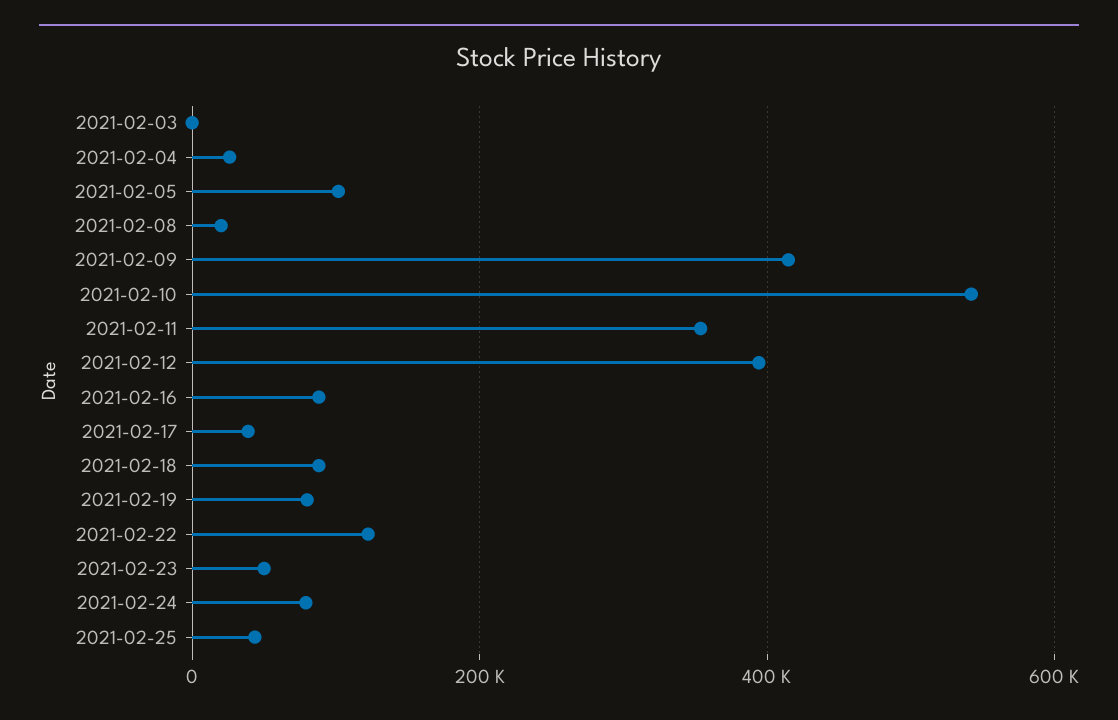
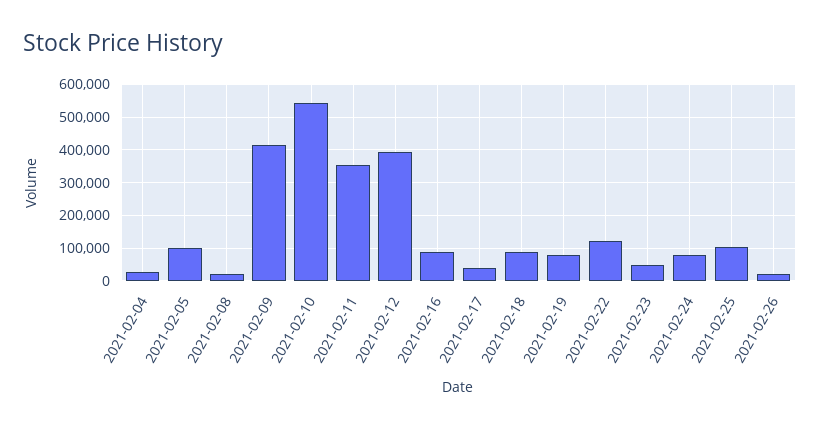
2021-02-03: 0 -> none
2021-02-25: 40000 -> 100000
2021-02-26: none -> 20000

